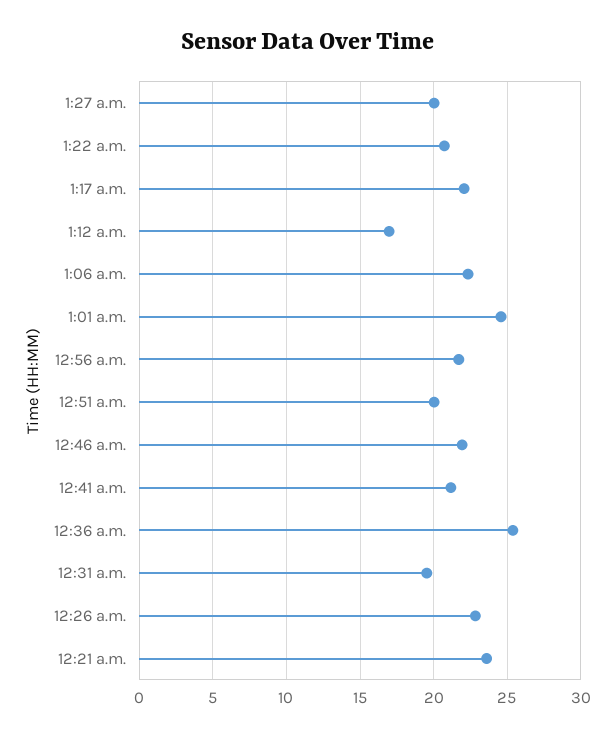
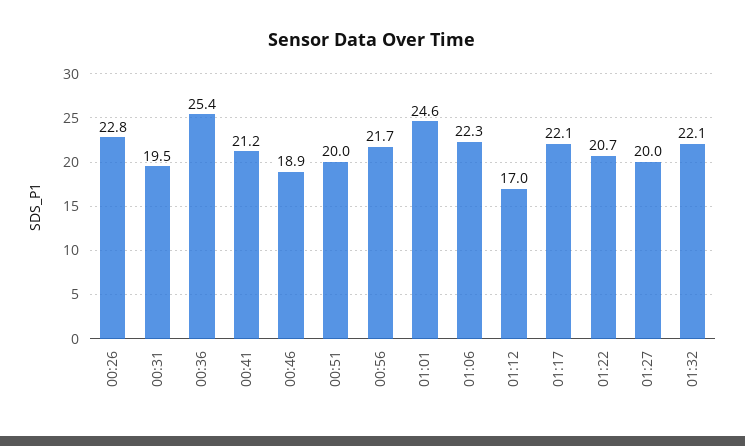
12:46 a.m.: 22 -> 18.9
12:21 a.m.: 23.5 -> none
01:32: none -> 22.1

